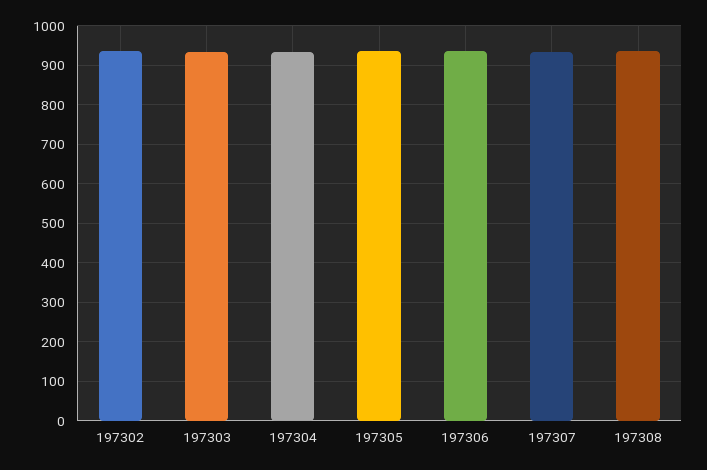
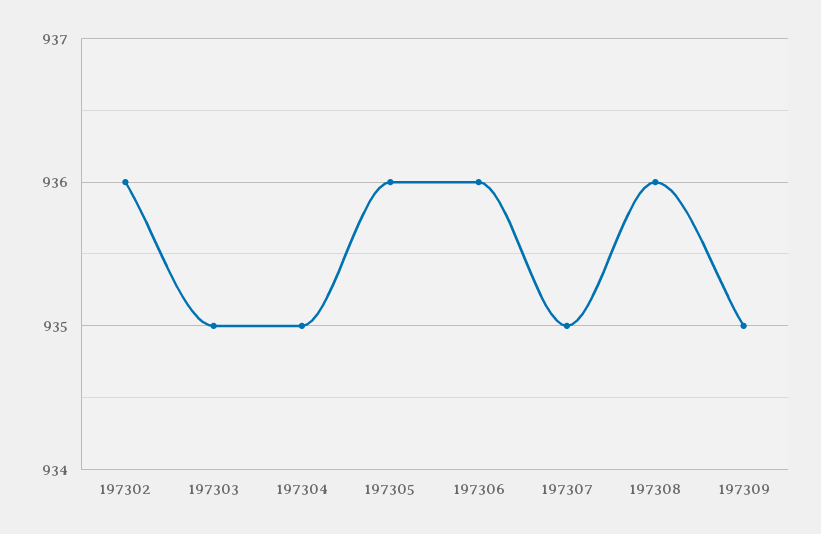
197309: none -> 935

